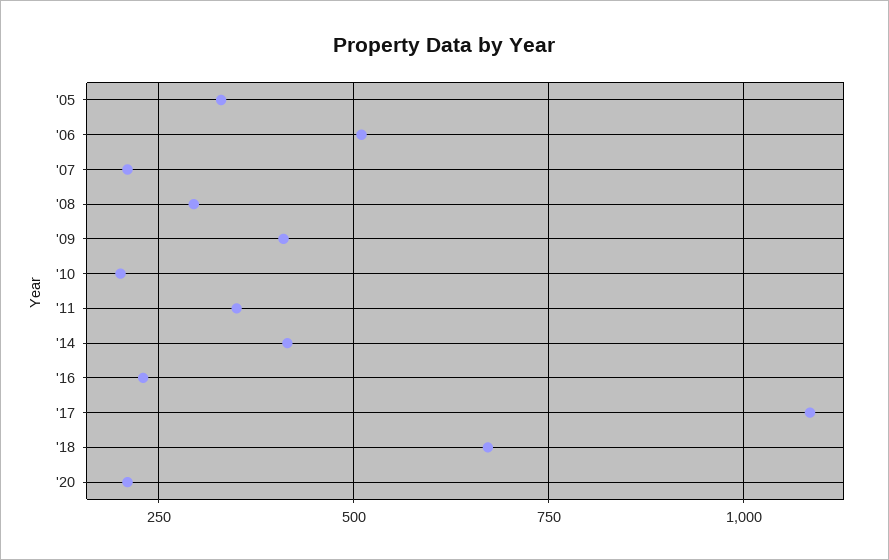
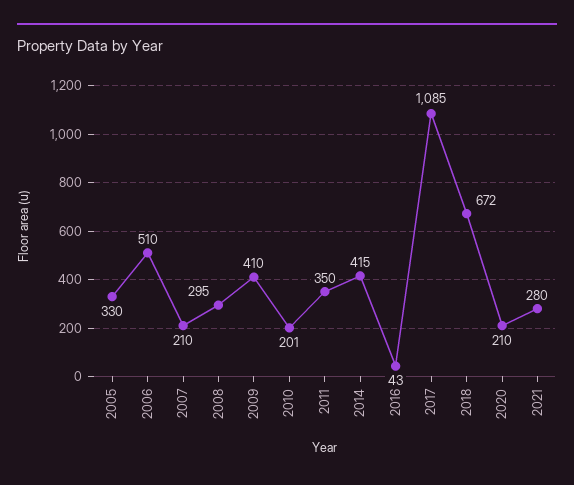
'16: 225 -> 43
2021: none -> 280

